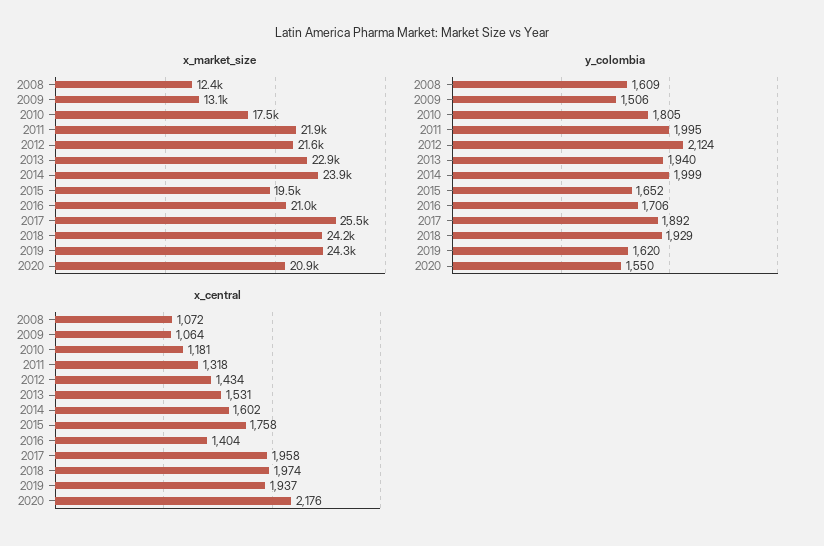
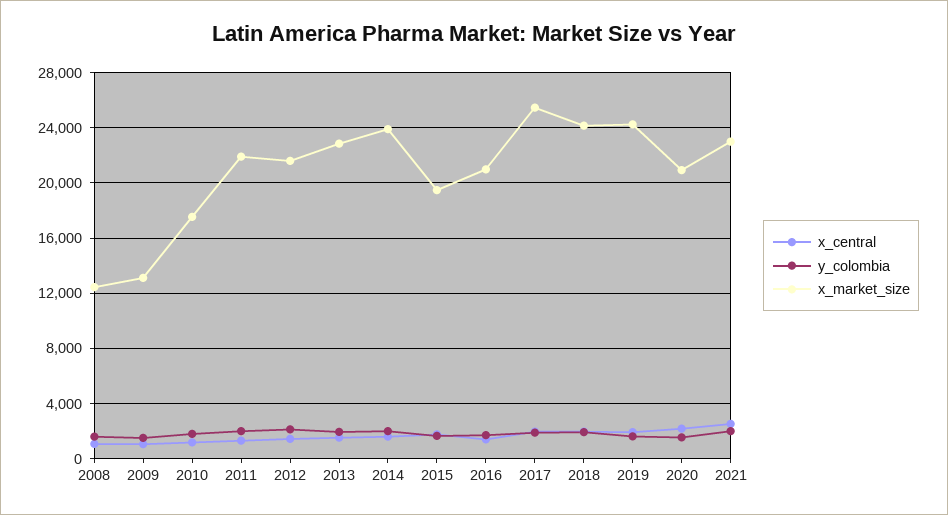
x_central, 2021: none -> 2500
y_colombia, 2021: none -> 2000
x_market_size, 2021: none -> 23000

